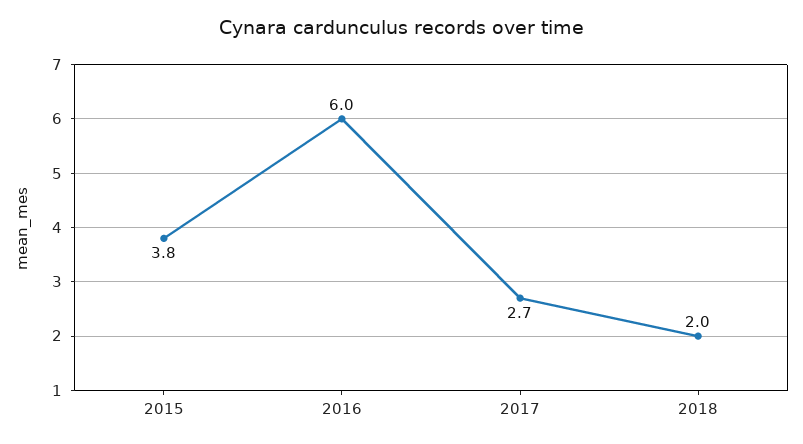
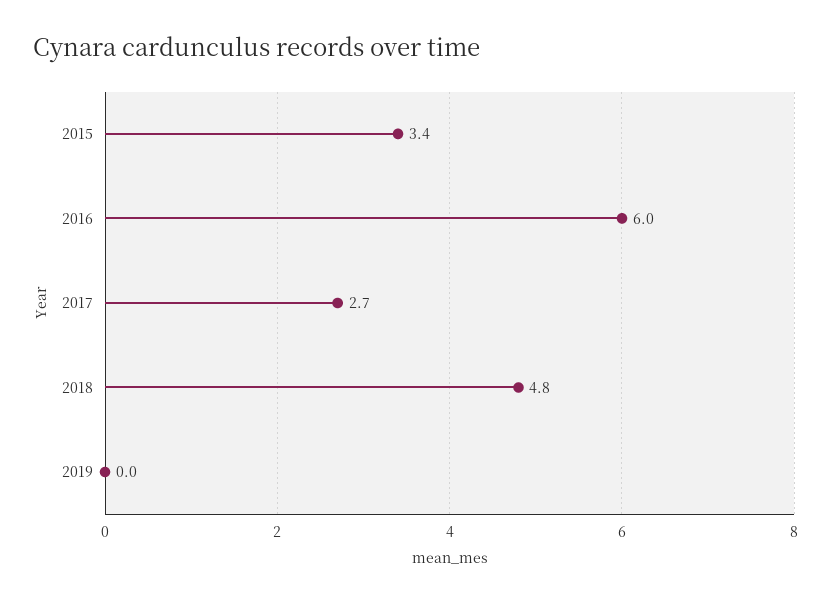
2015: 3.8 -> 3.4
2018: 2 -> 4.8
2019: none -> 0

